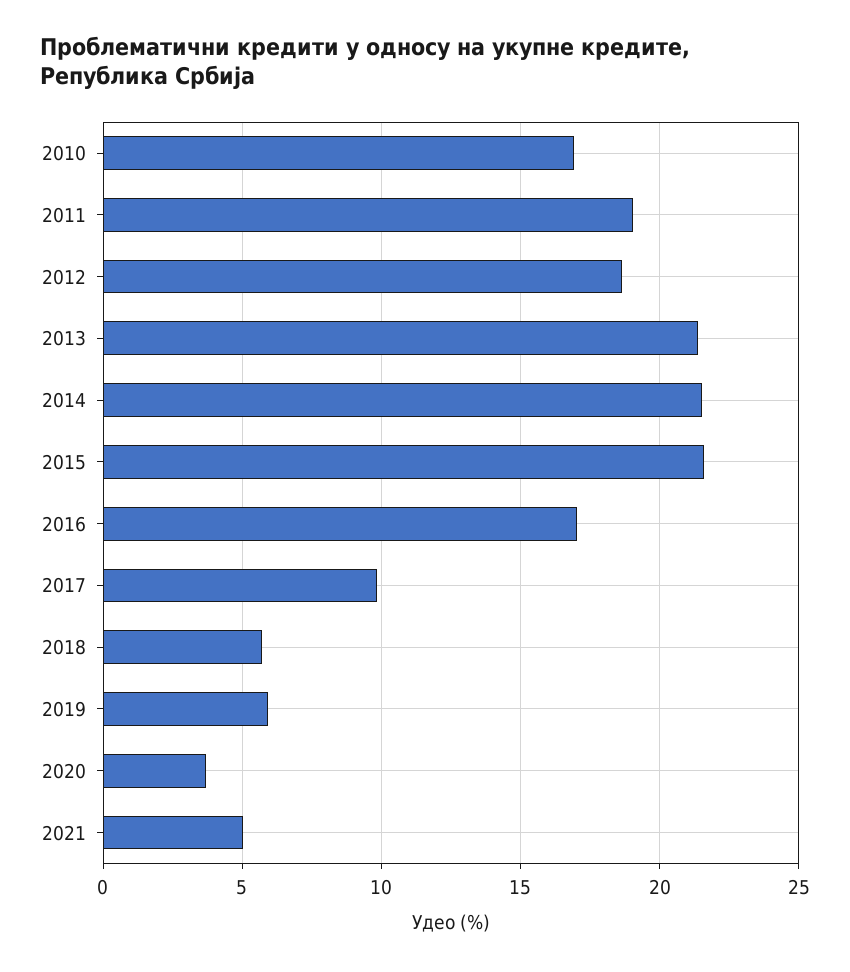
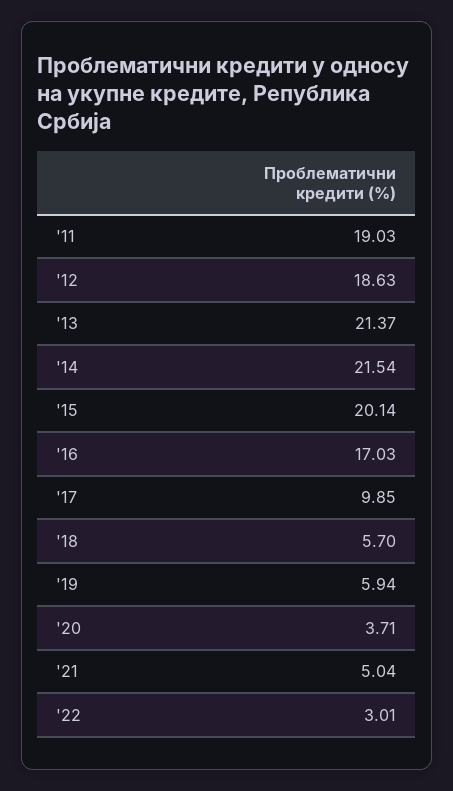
2010: 17 -> none
2015: 21.5 -> 20.14
'22: none -> 3.01

